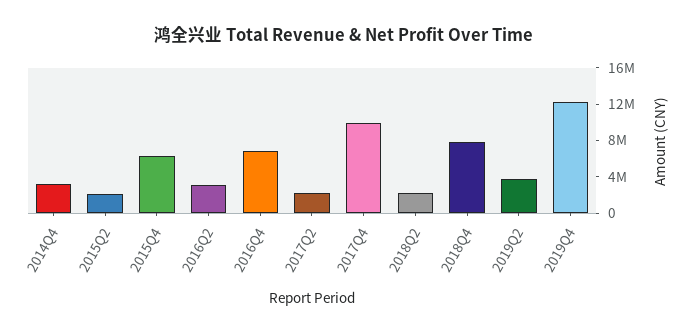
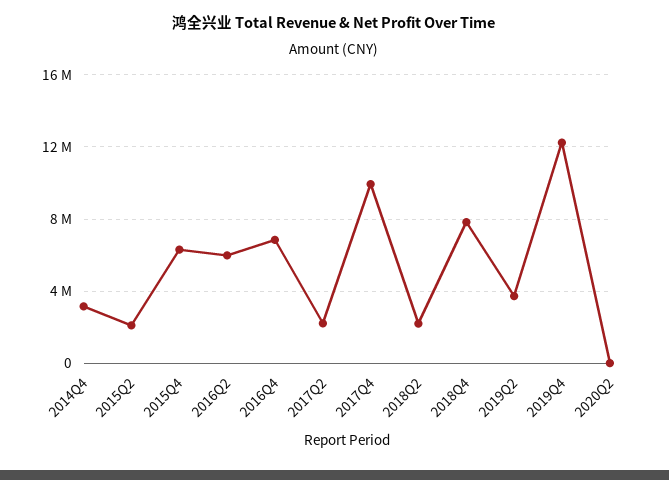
2016Q2: 3000000 -> 6000000
2020Q2: none -> 0

